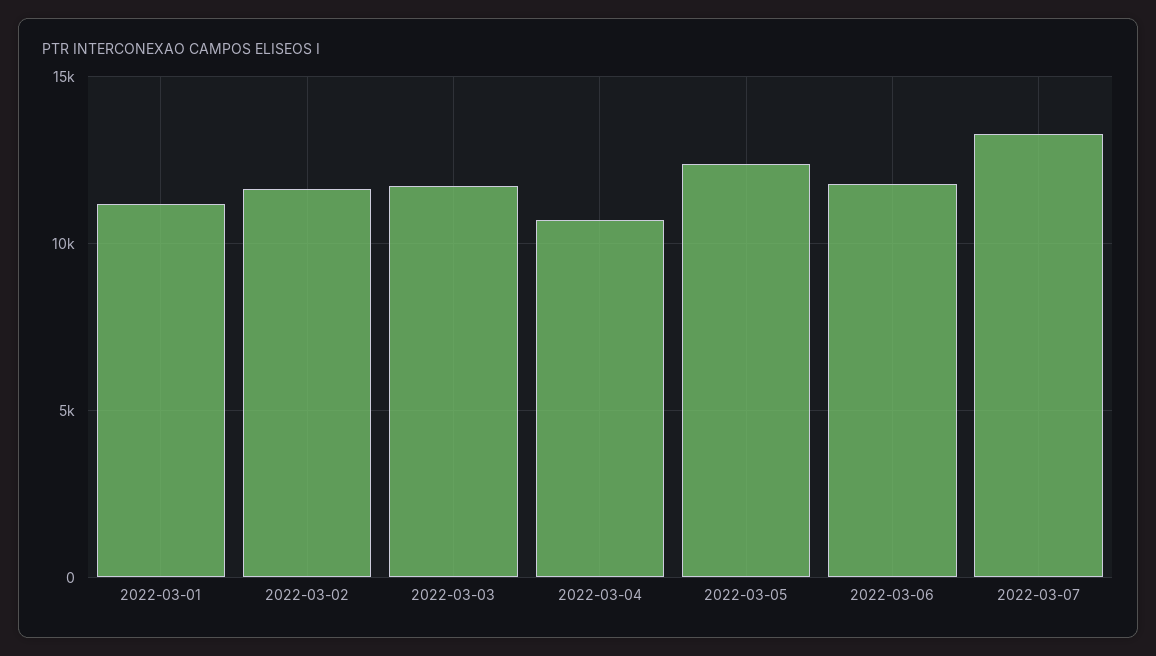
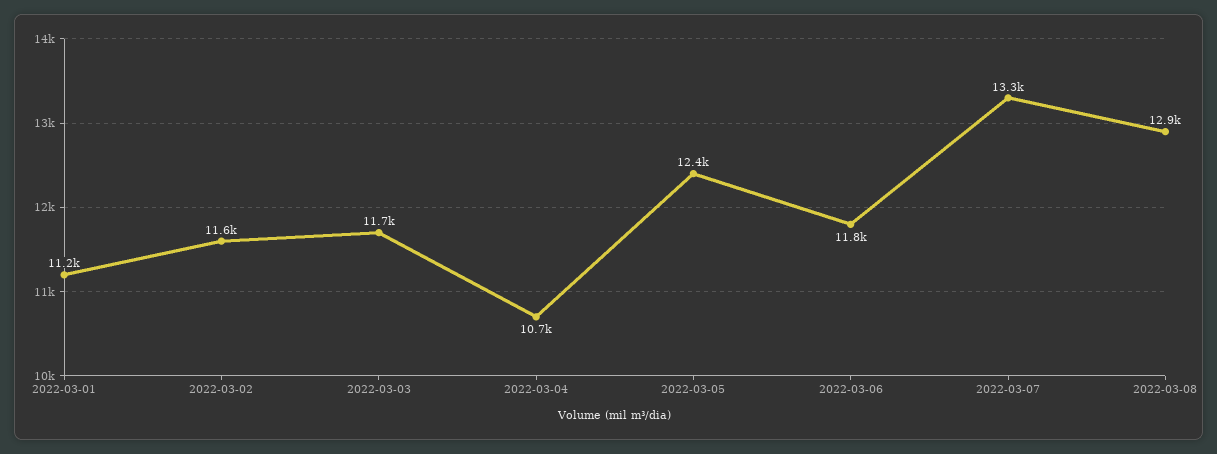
2022-03-08: none -> 12900

